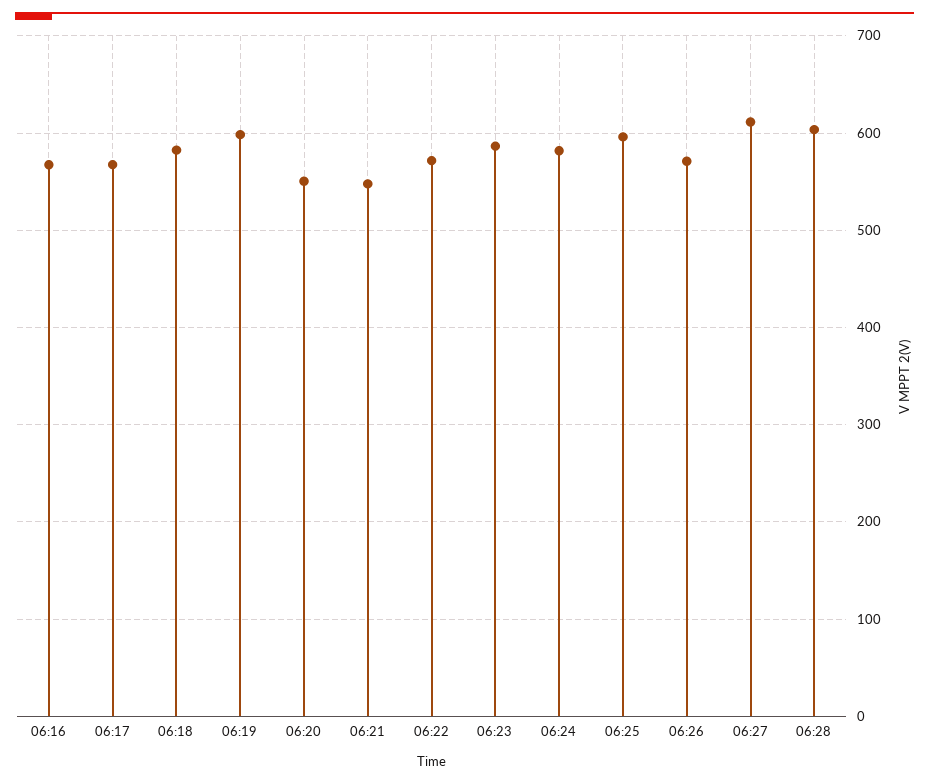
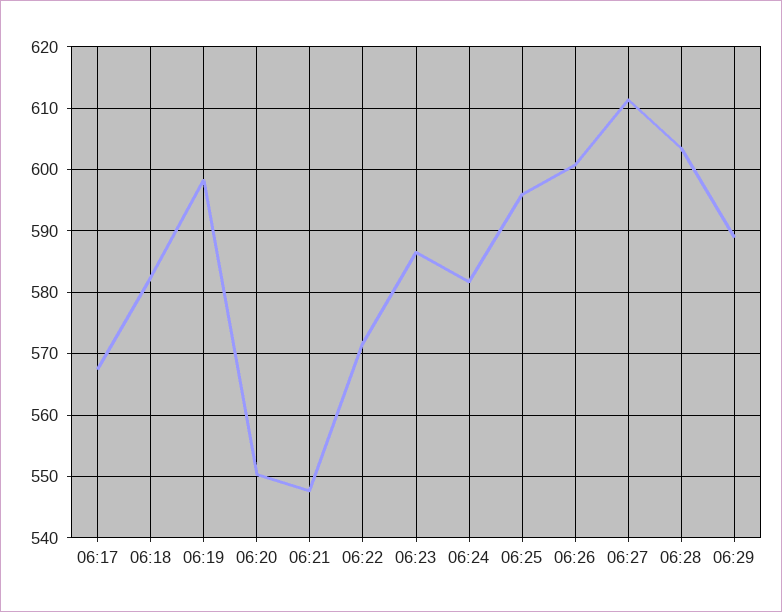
06:16: 570 -> none
06:26: 570 -> 601
06:29: none -> 589

